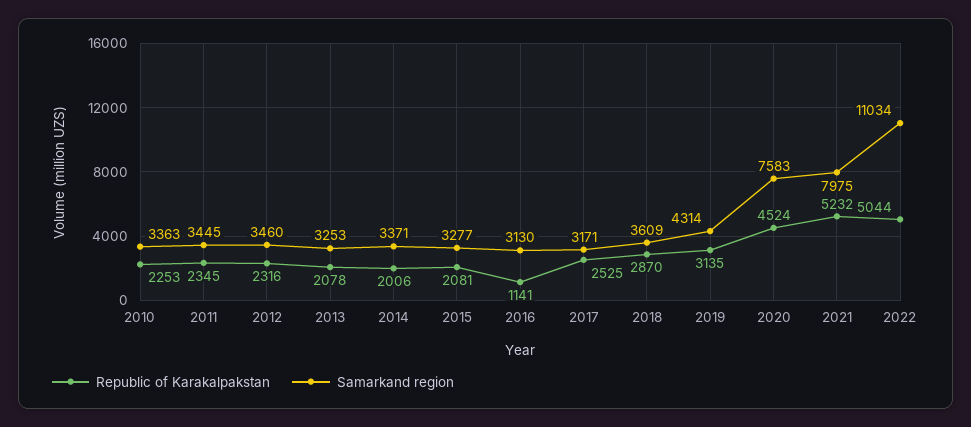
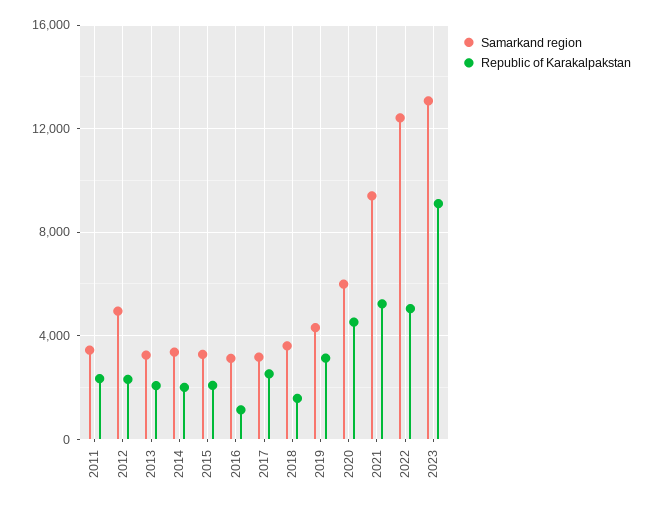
Republic of Karakalpakstan, 2010: 2253 -> none
Samarkand region, 2010: 3363 -> none
Samarkand region, 2012: 3460 -> 5000
Republic of Karakalpakstan, 2018: 2870 -> 1500
Samarkand region, 2020: 7583 -> 6000
Samarkand region, 2021: 7975 -> 9500
Samarkand region, 2022: 11034 -> 12500
Samarkand region, 2023: none -> 13000
Republic of Karakalpakstan, 2023: none -> 9000

